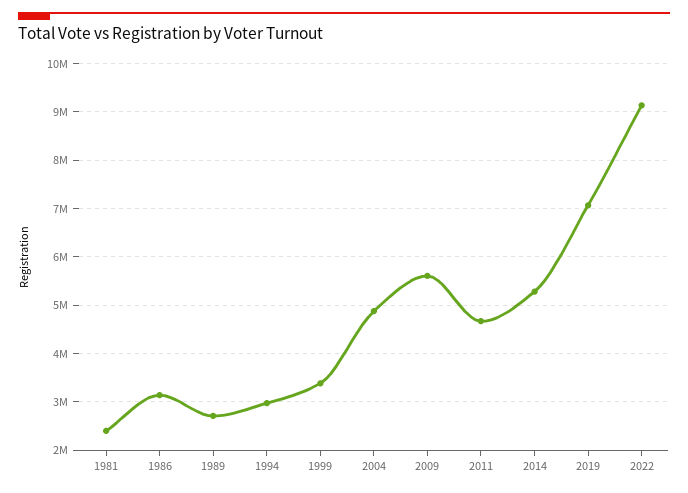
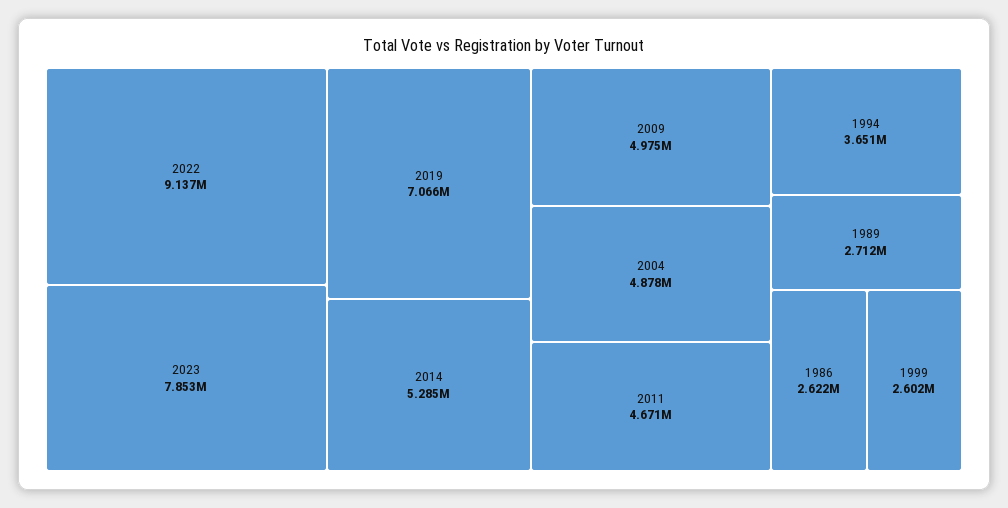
1981: 2400000 -> none
1986: 3200000 -> 2622000
1994: 3000000 -> 3651000
1999: 3400000 -> 2602000
2009: 5600000 -> 4975000
2023: none -> 7853000

